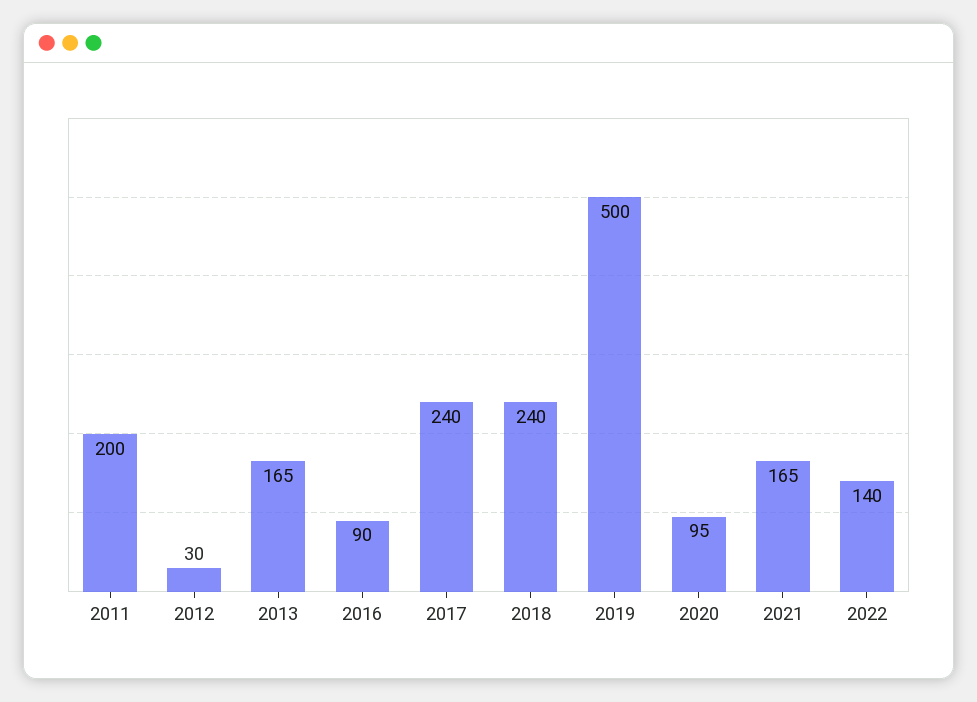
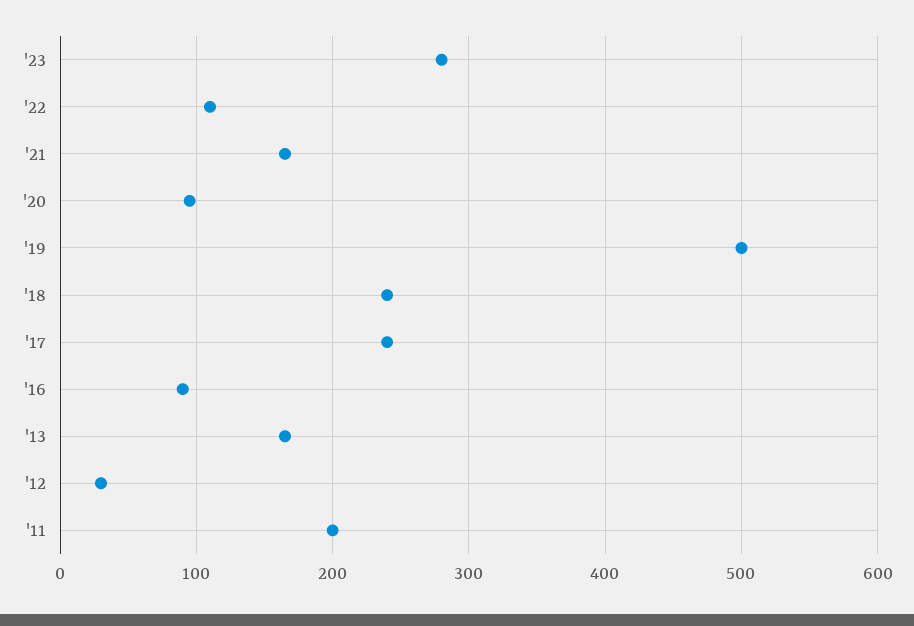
2022: 140 -> 110
'23: none -> 280

